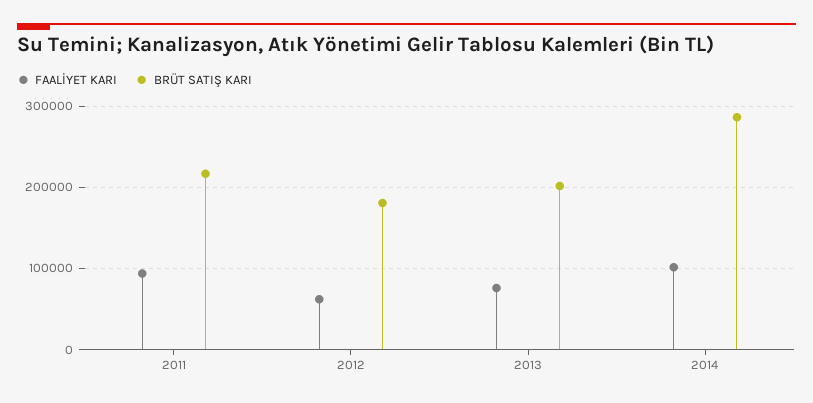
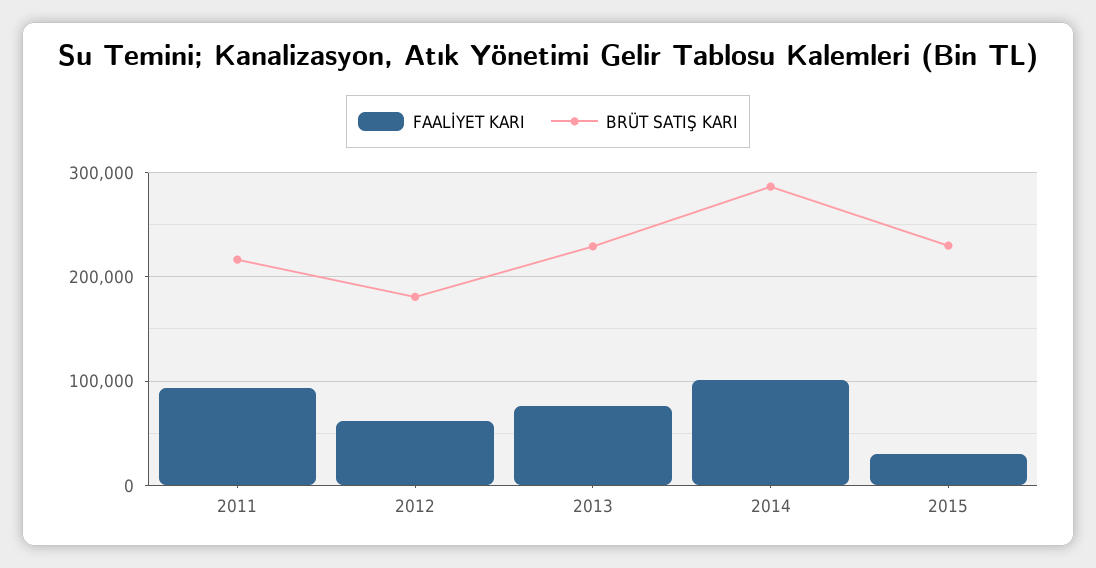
BRÜT SATIŞ KARI, 2013: 200000 -> 230000
FAALİYET KARI, 2015: none -> 30000
BRÜT SATIŞ KARI, 2015: none -> 230000

